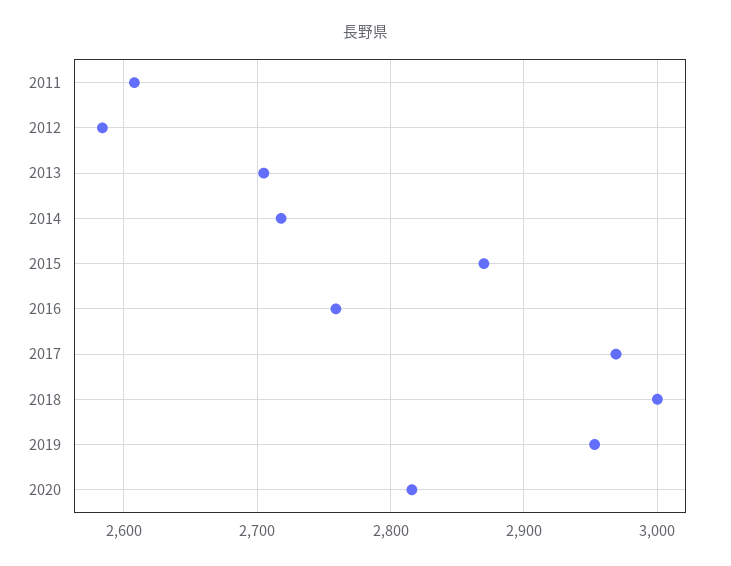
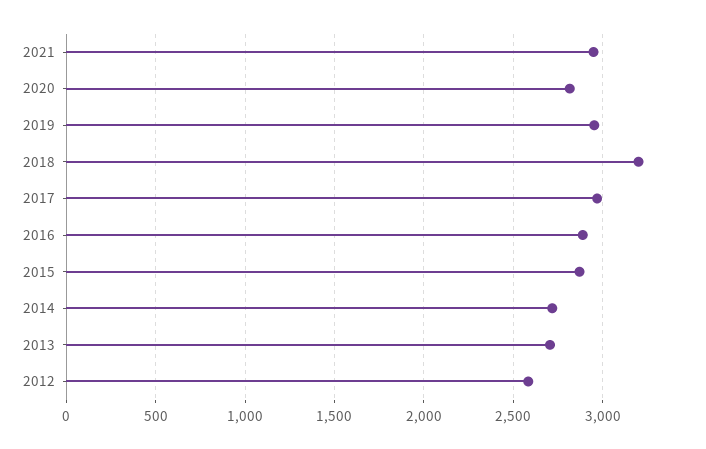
2011: 2610 -> none
2016: 2760 -> 2900
2018: 3000 -> 3200
2021: none -> 2950

